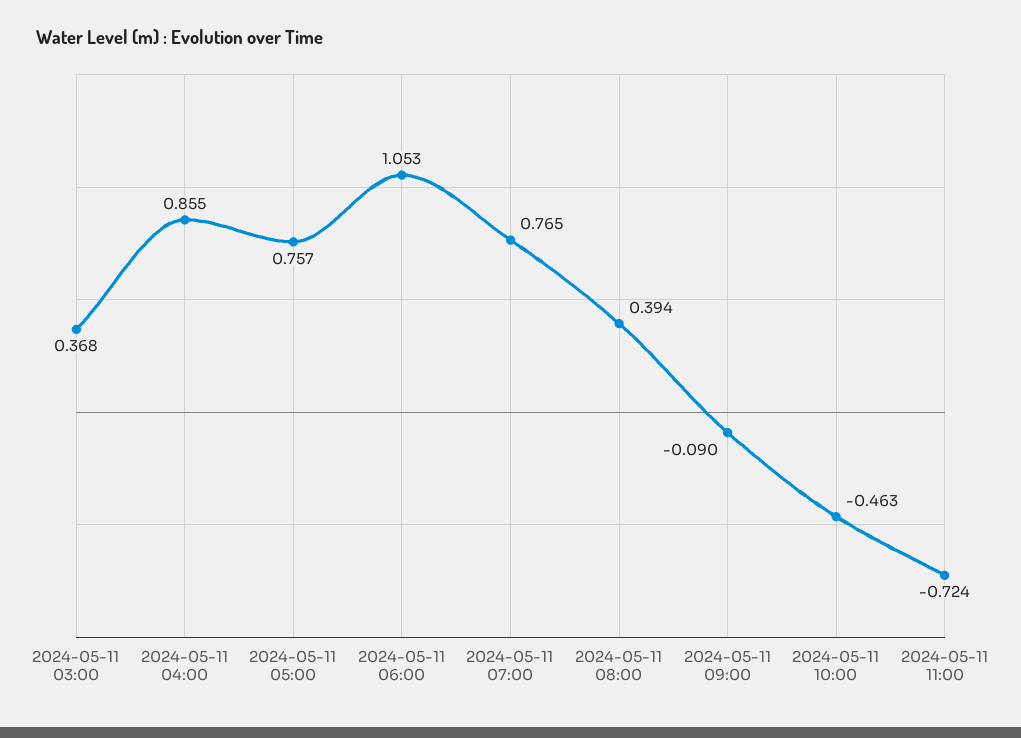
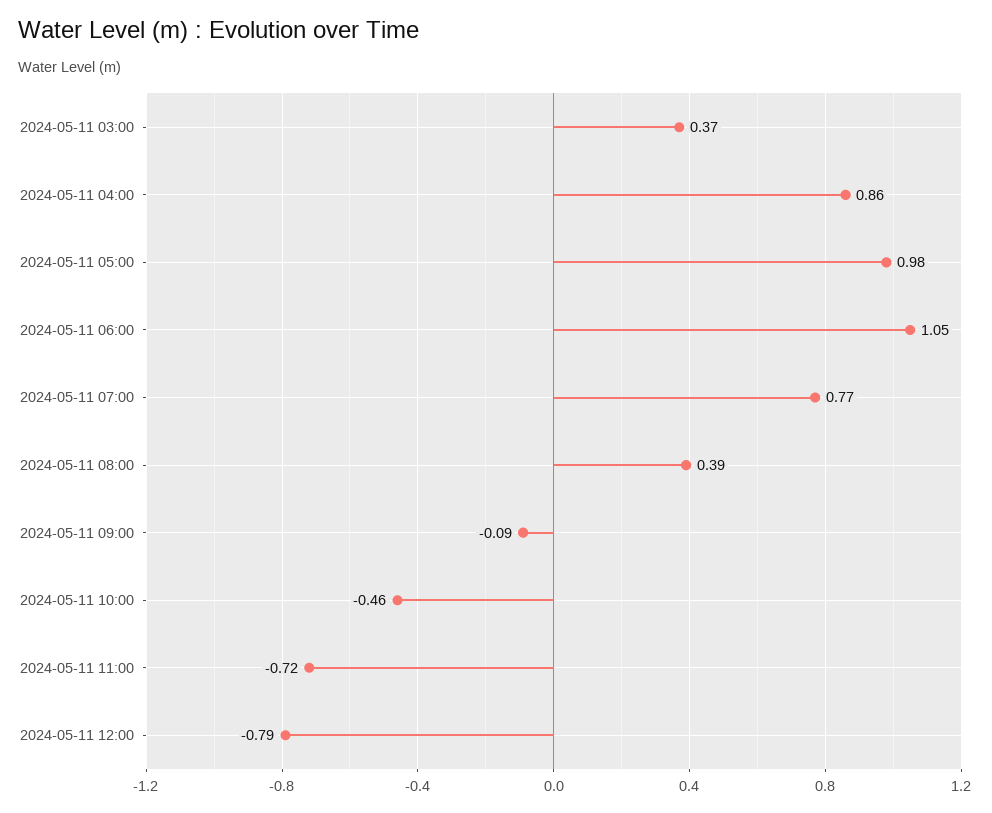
2024-05-11 05:00: 0.757 -> 0.98
2024-05-11 12:00: none -> -0.79

